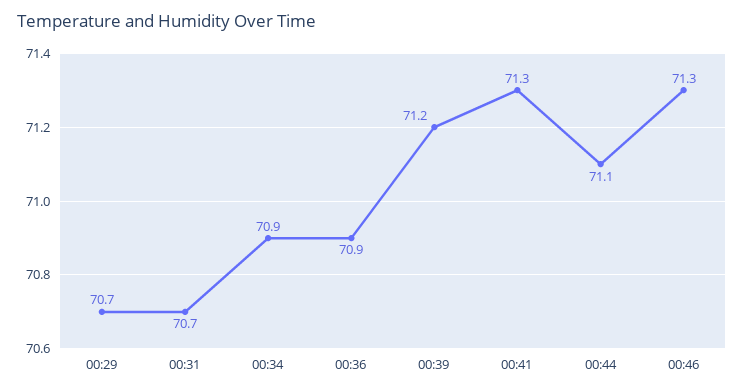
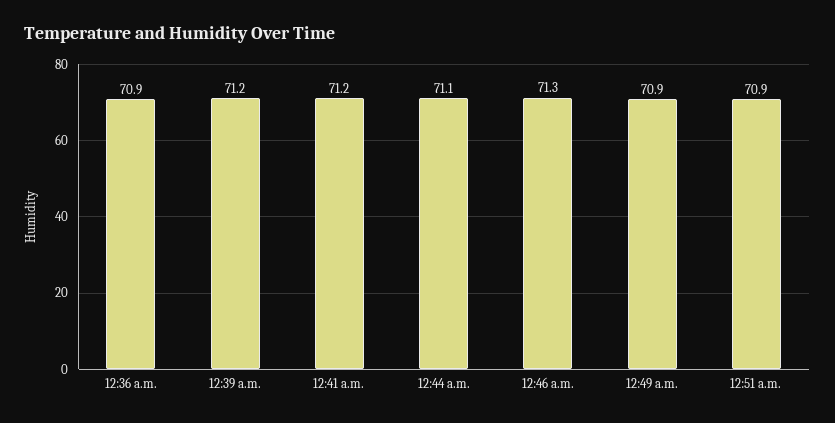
00:29: 70.7 -> none
00:31: 70.7 -> none
00:34: 70.9 -> none
00:41: 71.3 -> 71.2
12:49 a.m.: none -> 70.9
12:51 a.m.: none -> 70.9

